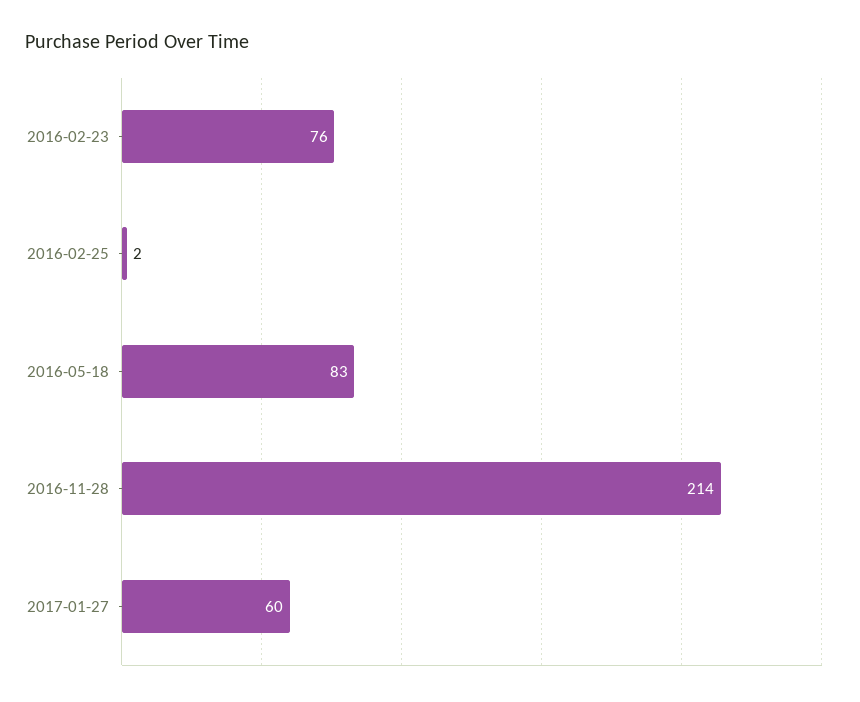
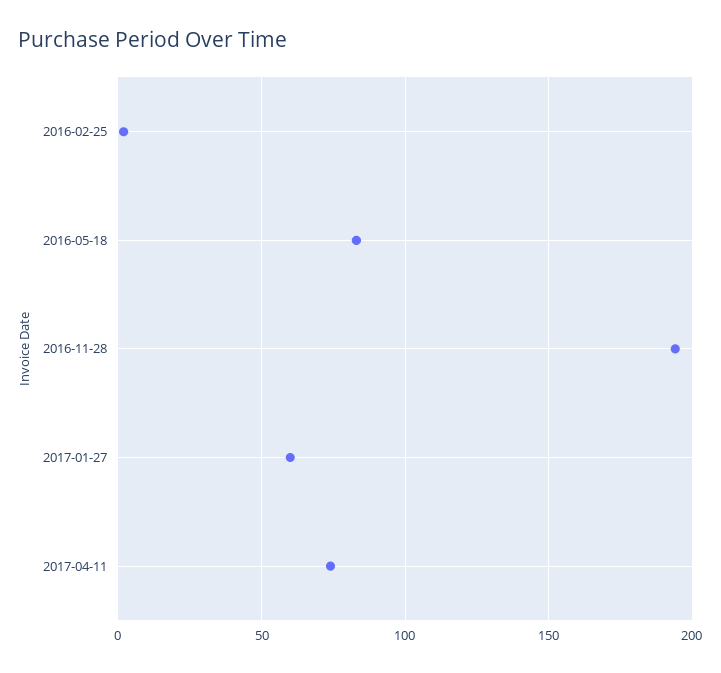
2016-02-23: 76 -> none
2016-11-28: 214 -> 195
2017-04-11: none -> 75

